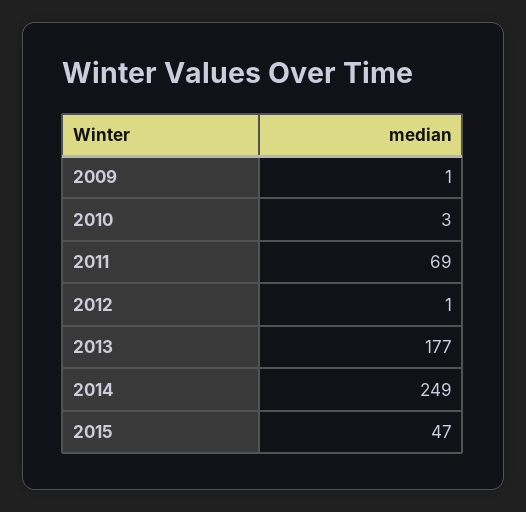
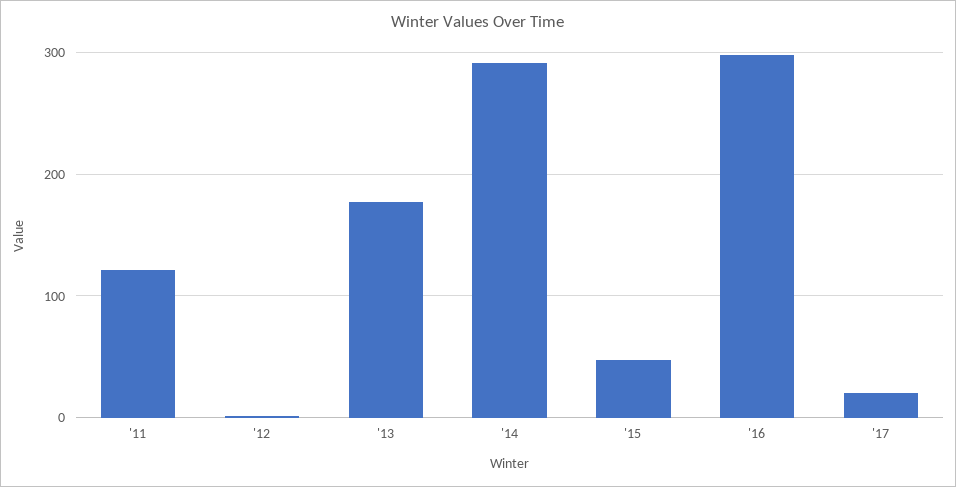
2009: 1 -> none
2010: 3 -> none
2011: 69 -> 120
2014: 249 -> 290
'16: none -> 300
'17: none -> 20

